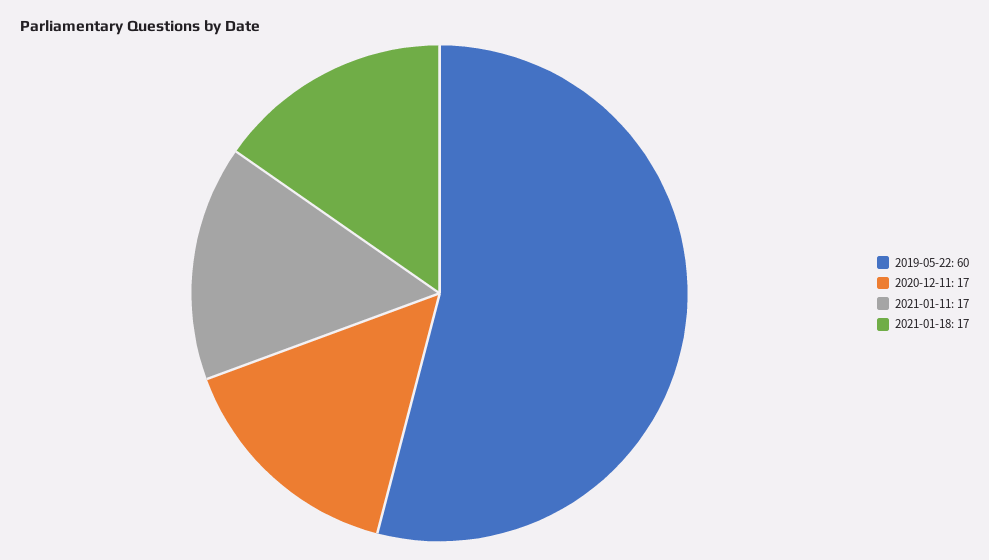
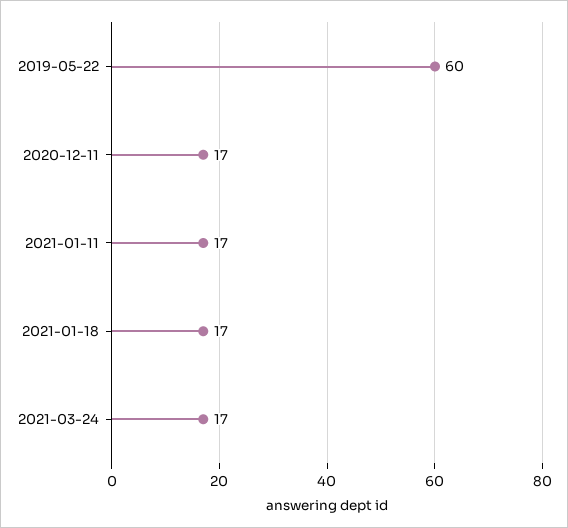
2021-03-24: none -> 17

